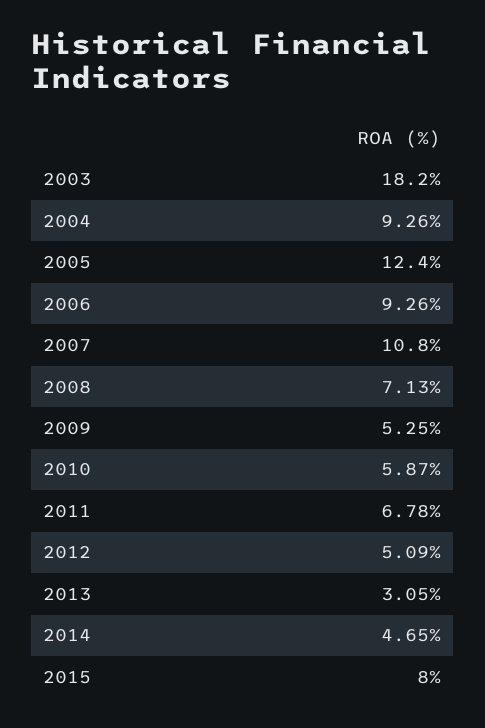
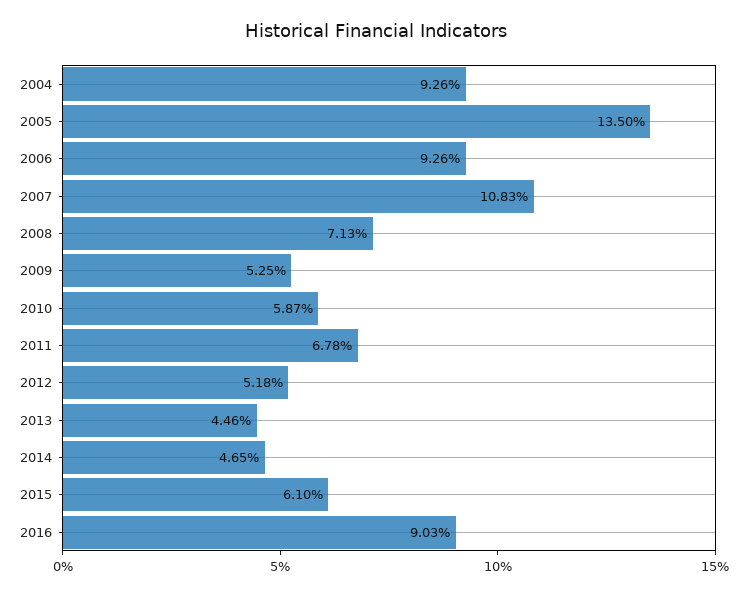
2003: 18.2 -> none
2005: 12.4 -> 13.5
2007: 10.8 -> 10.83
2012: 5.09 -> 5.18
2013: 3.05 -> 4.46
2015: 8 -> 6.1
2016: none -> 9.03

